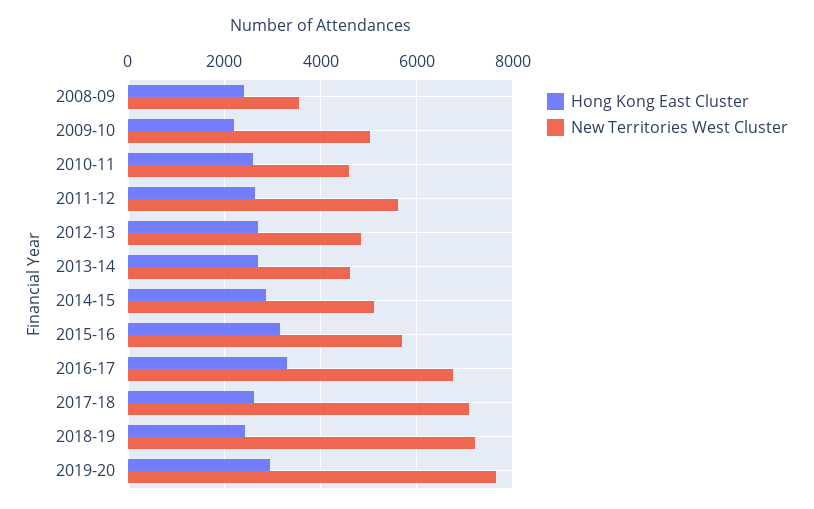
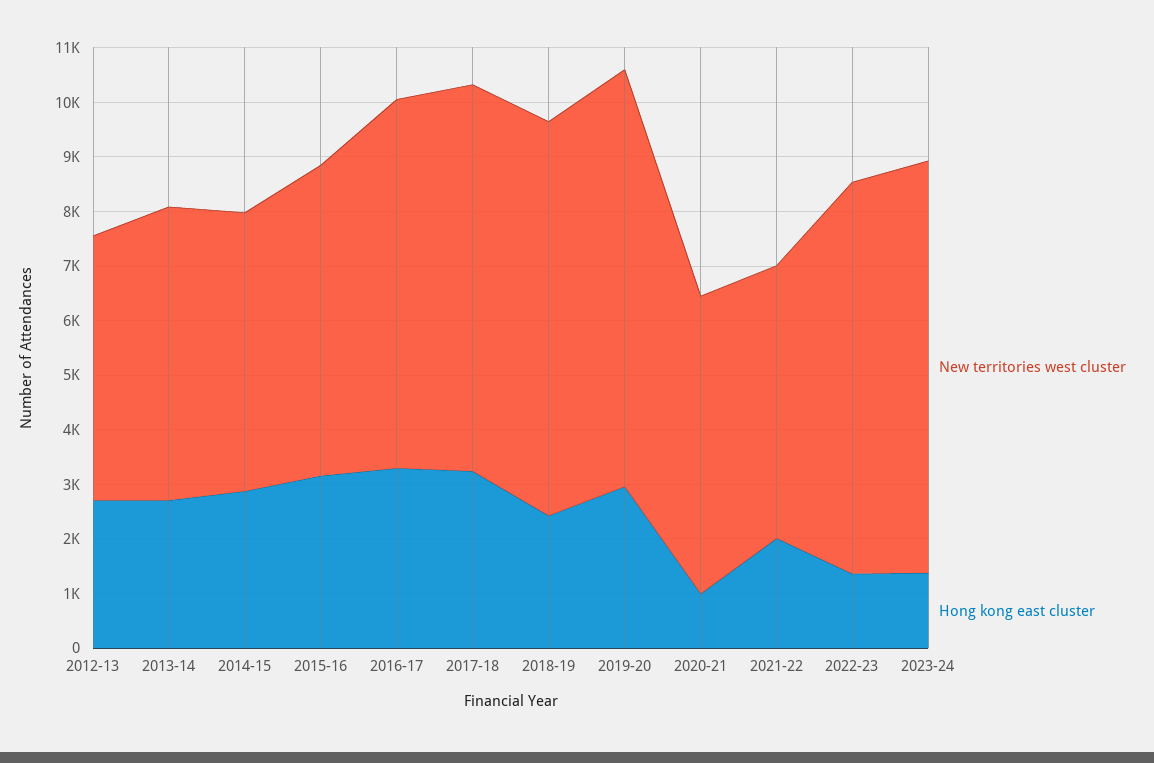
Hong Kong East Cluster, 2008-09: 2400 -> none
New Territories West Cluster, 2008-09: 3600 -> none
Hong Kong East Cluster, 2009-10: 2200 -> none
New Territories West Cluster, 2009-10: 5000 -> none
Hong Kong East Cluster, 2010-11: 2600 -> none
New Territories West Cluster, 2010-11: 4600 -> none
Hong Kong East Cluster, 2011-12: 2600 -> none
New Territories West Cluster, 2011-12: 5600 -> none
New Territories West Cluster, 2013-14: 4600 -> 5400
Hong Kong East Cluster, 2017-18: 2600 -> 3200
New Territories West Cluster, 2020-21: none -> 5400
Hong Kong East Cluster, 2020-21: none -> 1000
New Territories West Cluster, 2021-22: none -> 5000
Hong Kong East Cluster, 2021-22: none -> 2000
New Territories West Cluster, 2022-23: none -> 7200
Hong Kong East Cluster, 2022-23: none -> 1400
New Territories West Cluster, 2023-24: none -> 7600
Hong Kong East Cluster, 2023-24: none -> 1400

